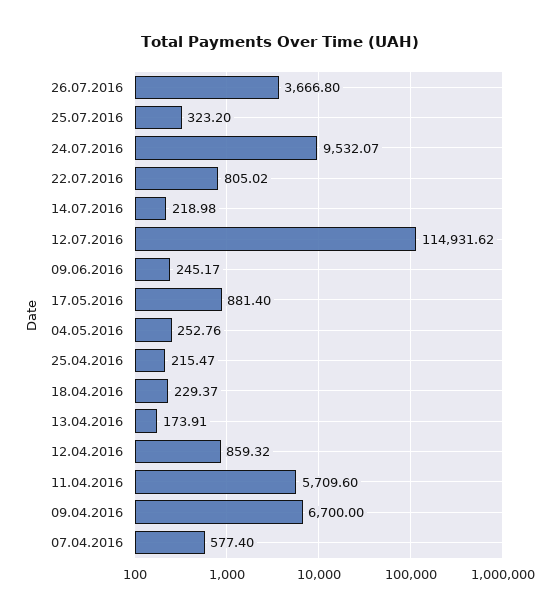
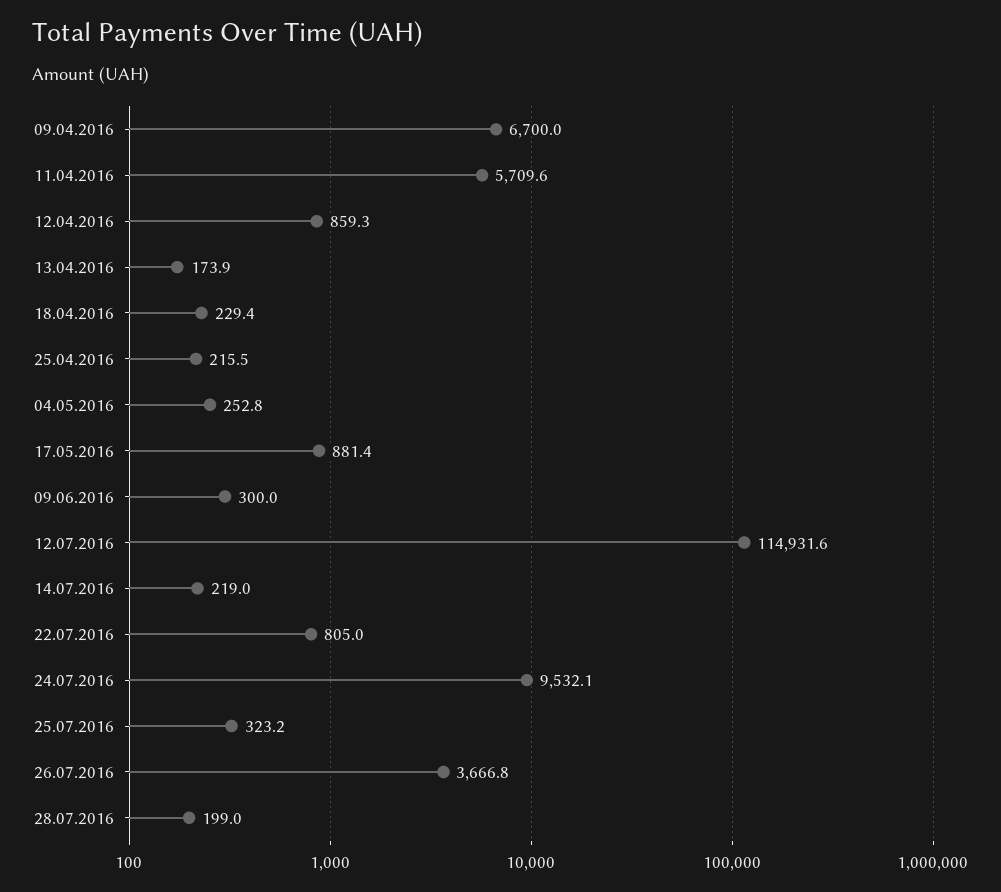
09.06.2016: 245.17 -> 300
07.04.2016: 577.4 -> none
28.07.2016: none -> 199

